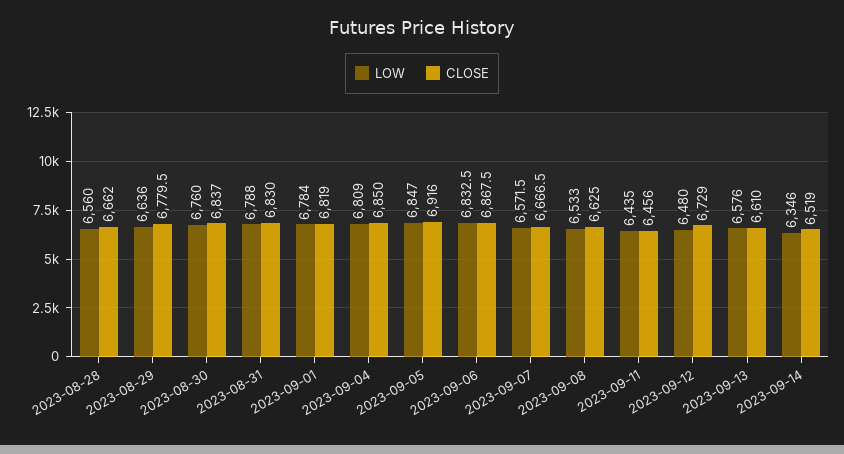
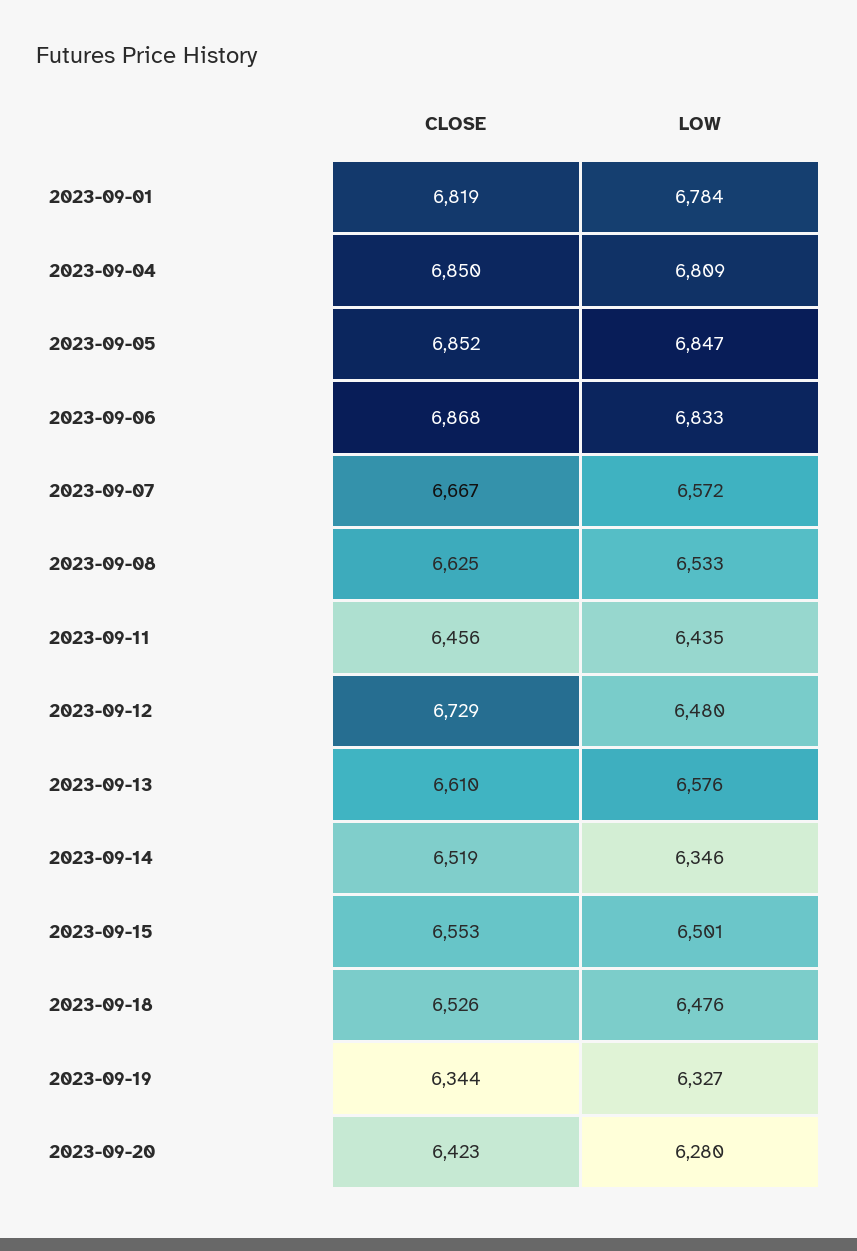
LOW, 2023-08-28: 6560 -> none
CLOSE, 2023-08-28: 6662 -> none
LOW, 2023-08-29: 6636 -> none
CLOSE, 2023-08-29: 6779.5 -> none
LOW, 2023-08-30: 6760 -> none
CLOSE, 2023-08-30: 6837 -> none
LOW, 2023-08-31: 6788 -> none
CLOSE, 2023-08-31: 6830 -> none
CLOSE, 2023-09-05: 6916 -> 6852
CLOSE, 2023-09-15: none -> 6553
LOW, 2023-09-15: none -> 6501
CLOSE, 2023-09-18: none -> 6526
LOW, 2023-09-18: none -> 6476
CLOSE, 2023-09-19: none -> 6344
LOW, 2023-09-19: none -> 6327
CLOSE, 2023-09-20: none -> 6423
LOW, 2023-09-20: none -> 6280

